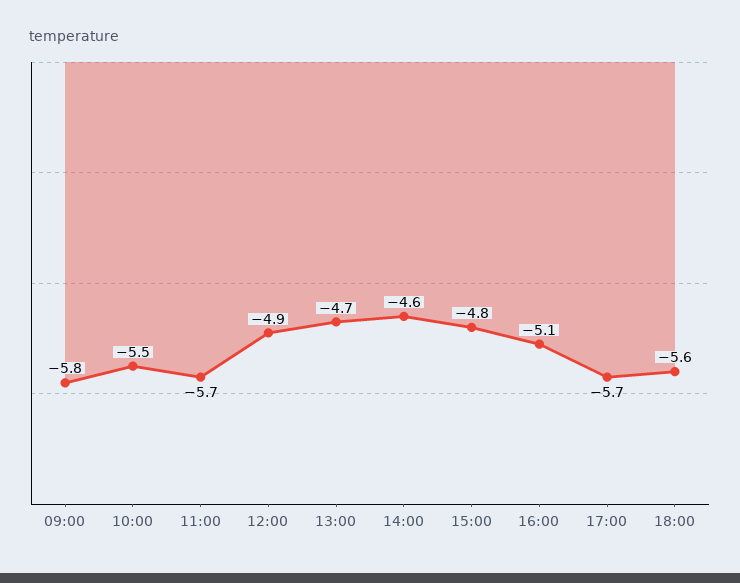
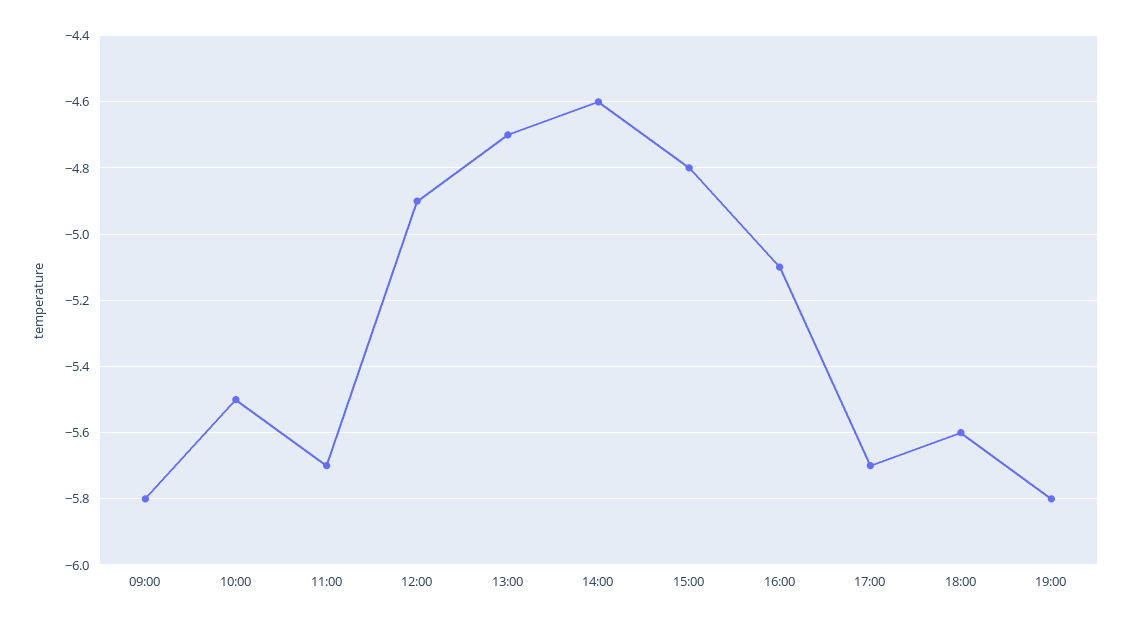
19:00: none -> -5.8

